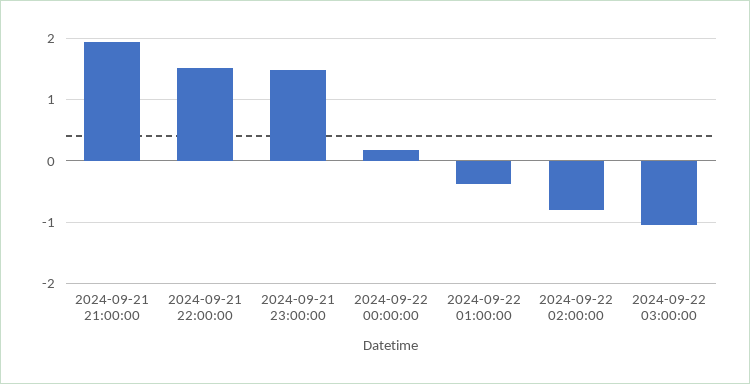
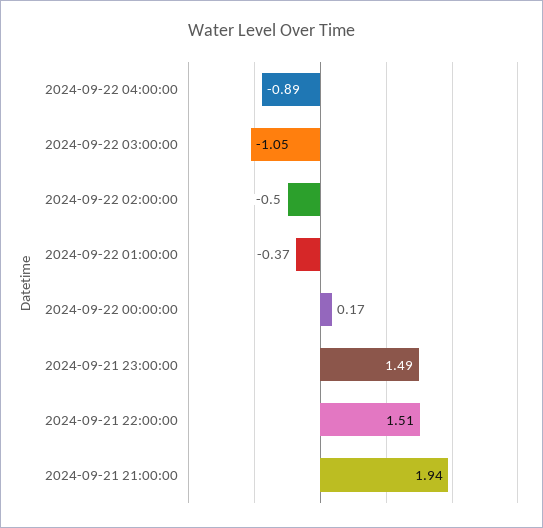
2024-09-22 02:00:00: -0.8 -> -0.5
2024-09-22 04:00:00: none -> -0.89

